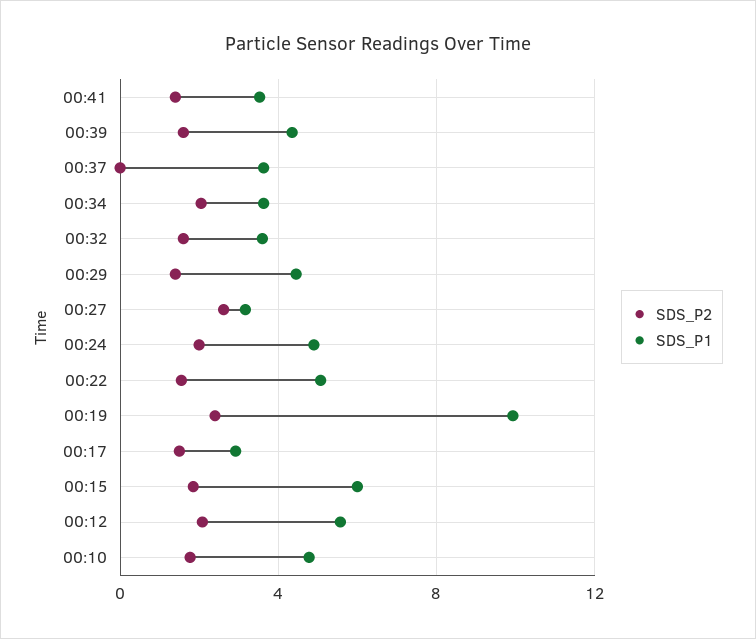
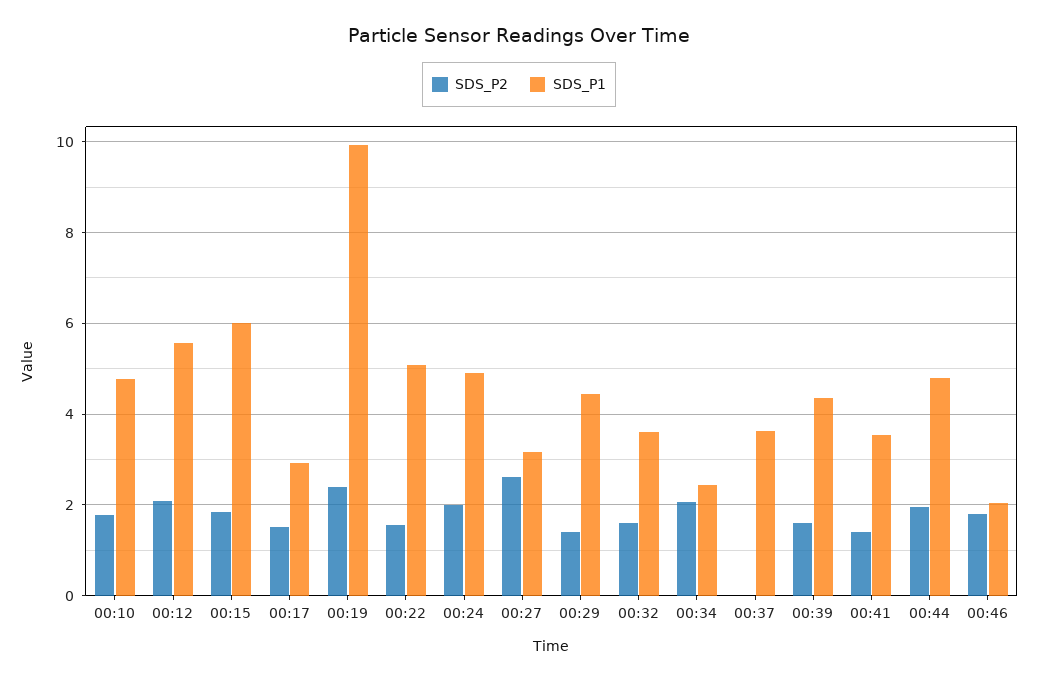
SDS_P1, 00:34: 3.5 -> 2.4
SDS_P2, 00:44: none -> 2
SDS_P1, 00:44: none -> 4.8
SDS_P2, 00:46: none -> 1.8
SDS_P1, 00:46: none -> 2

